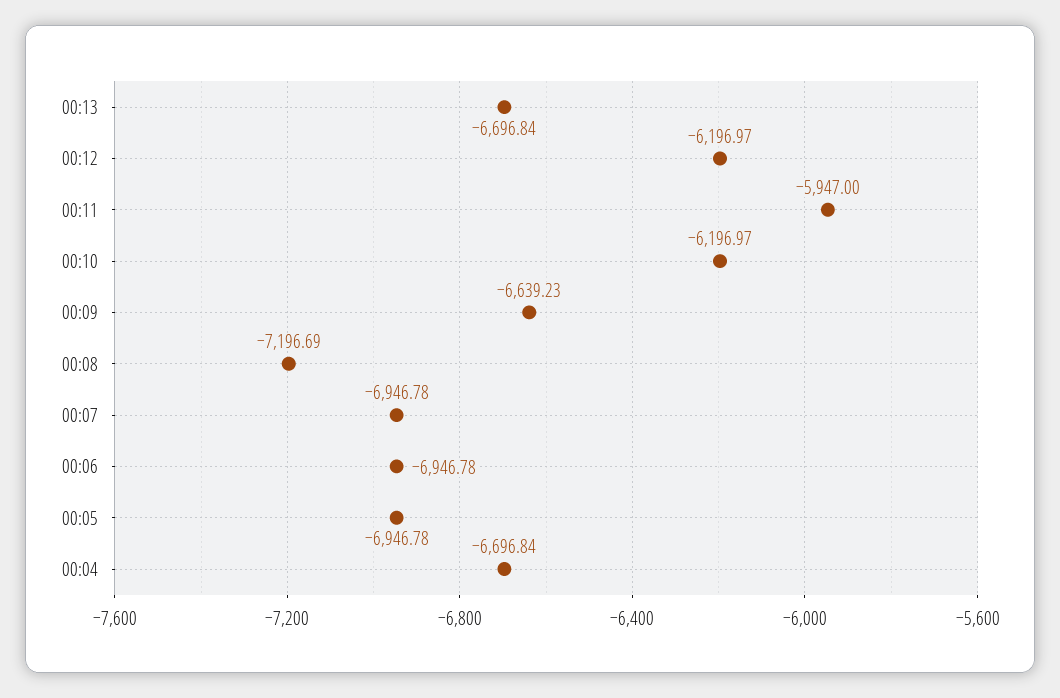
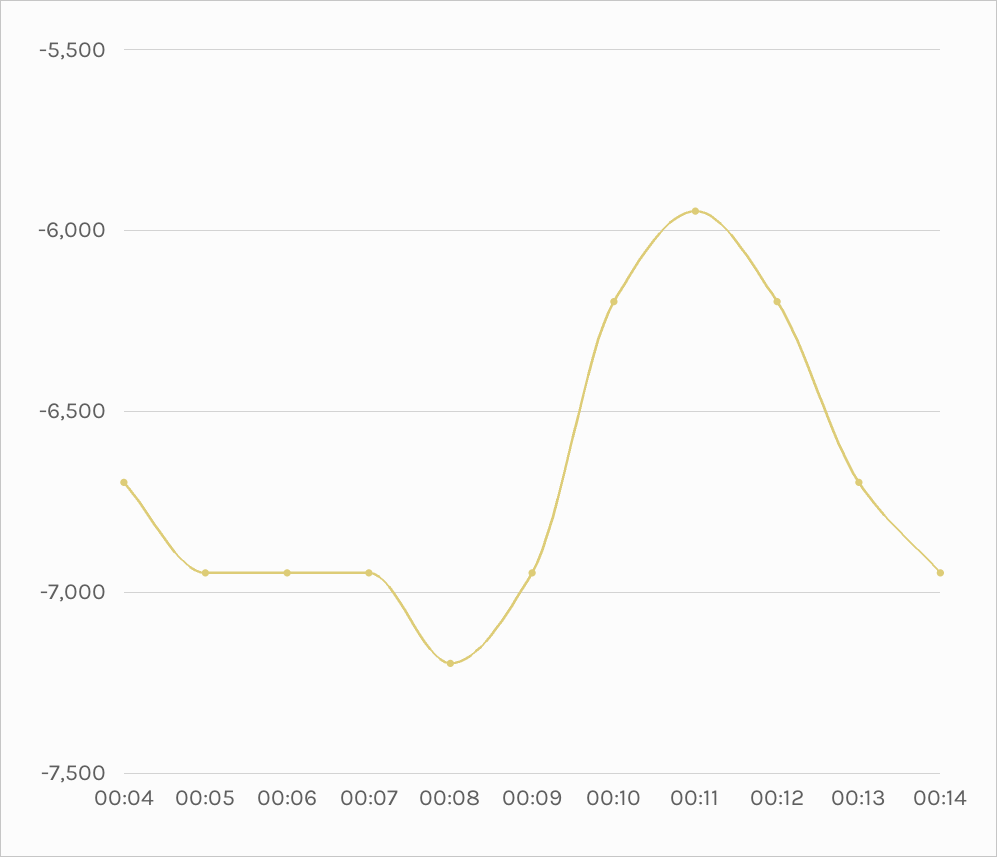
00:09: -6639.23 -> -6950
00:14: none -> -6950

